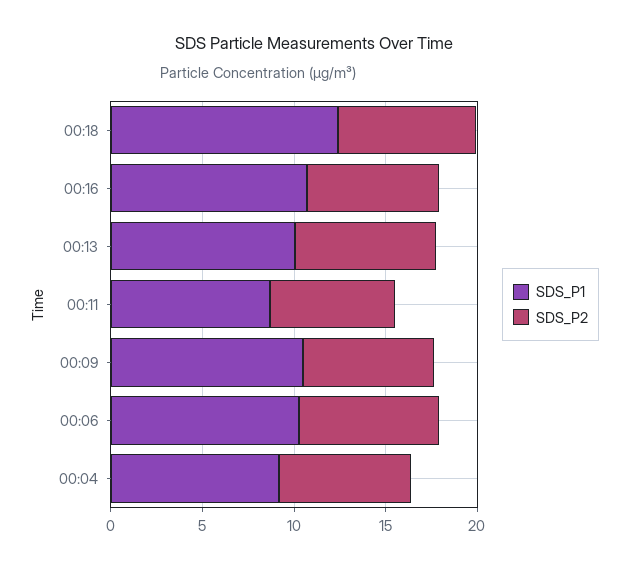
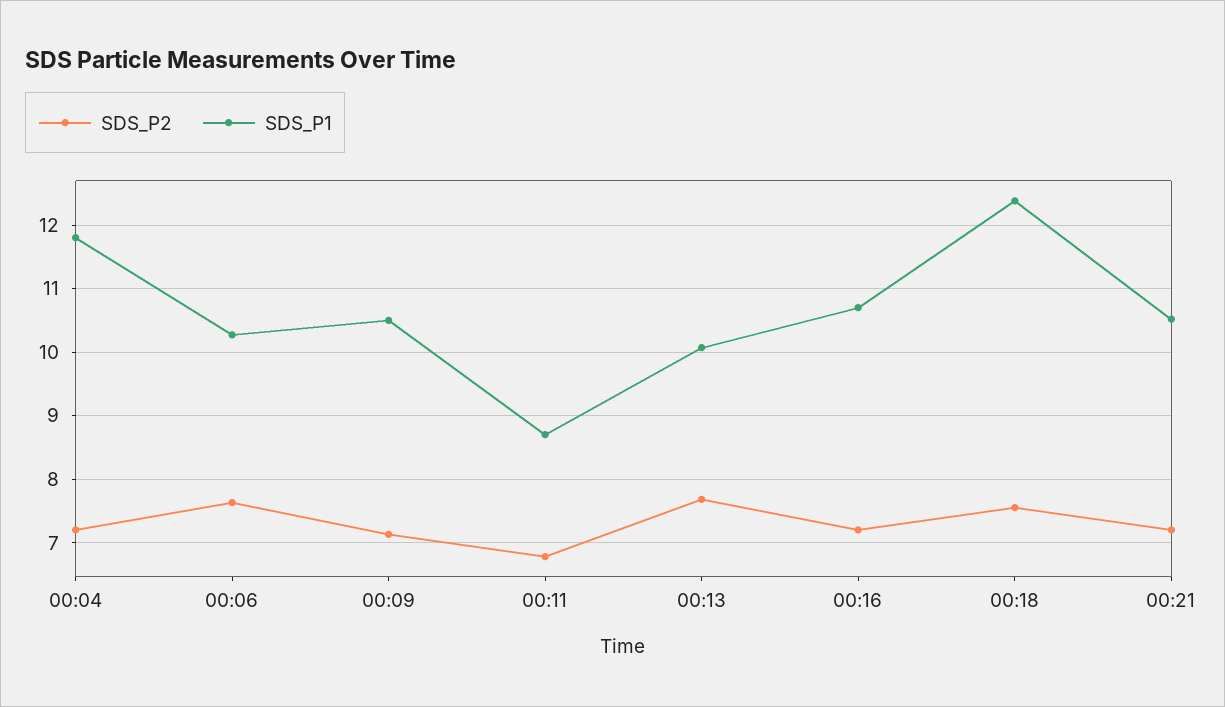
SDS_P1, 00:04: 9 -> 11.8
SDS_P2, 00:21: none -> 7.2
SDS_P1, 00:21: none -> 10.5

